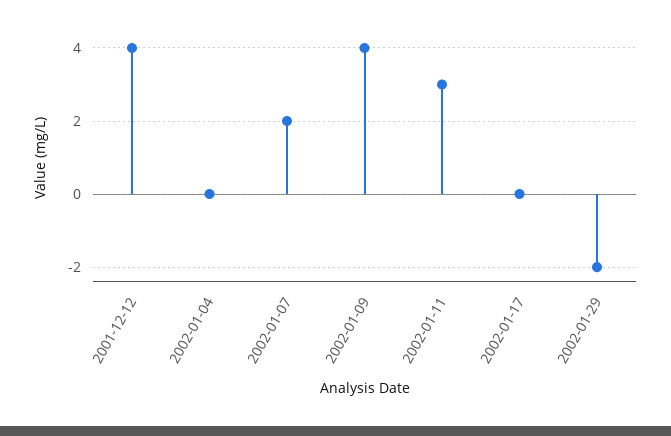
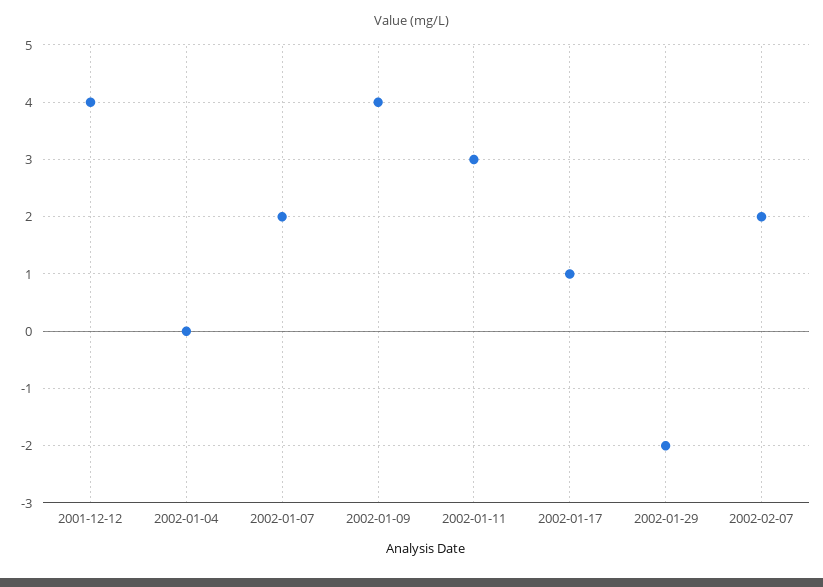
2002-01-17: 0 -> 1
2002-02-07: none -> 2

